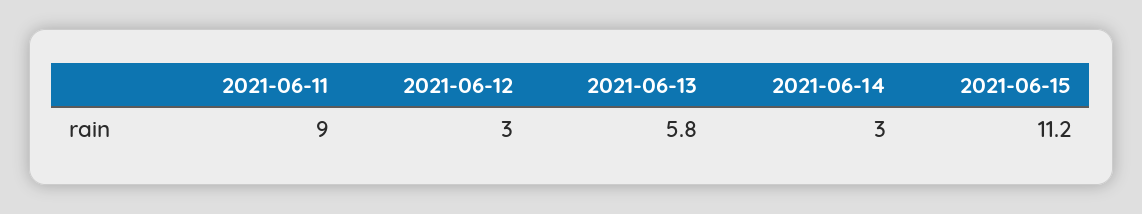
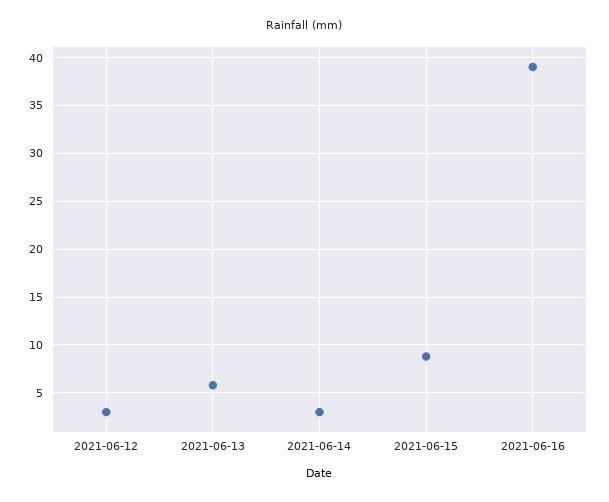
2021-06-11: 9 -> none
2021-06-15: 11.2 -> 9
2021-06-16: none -> 39

